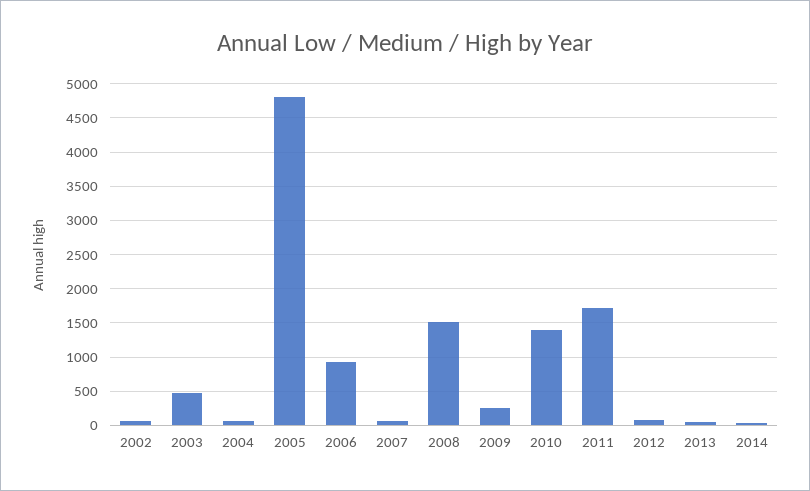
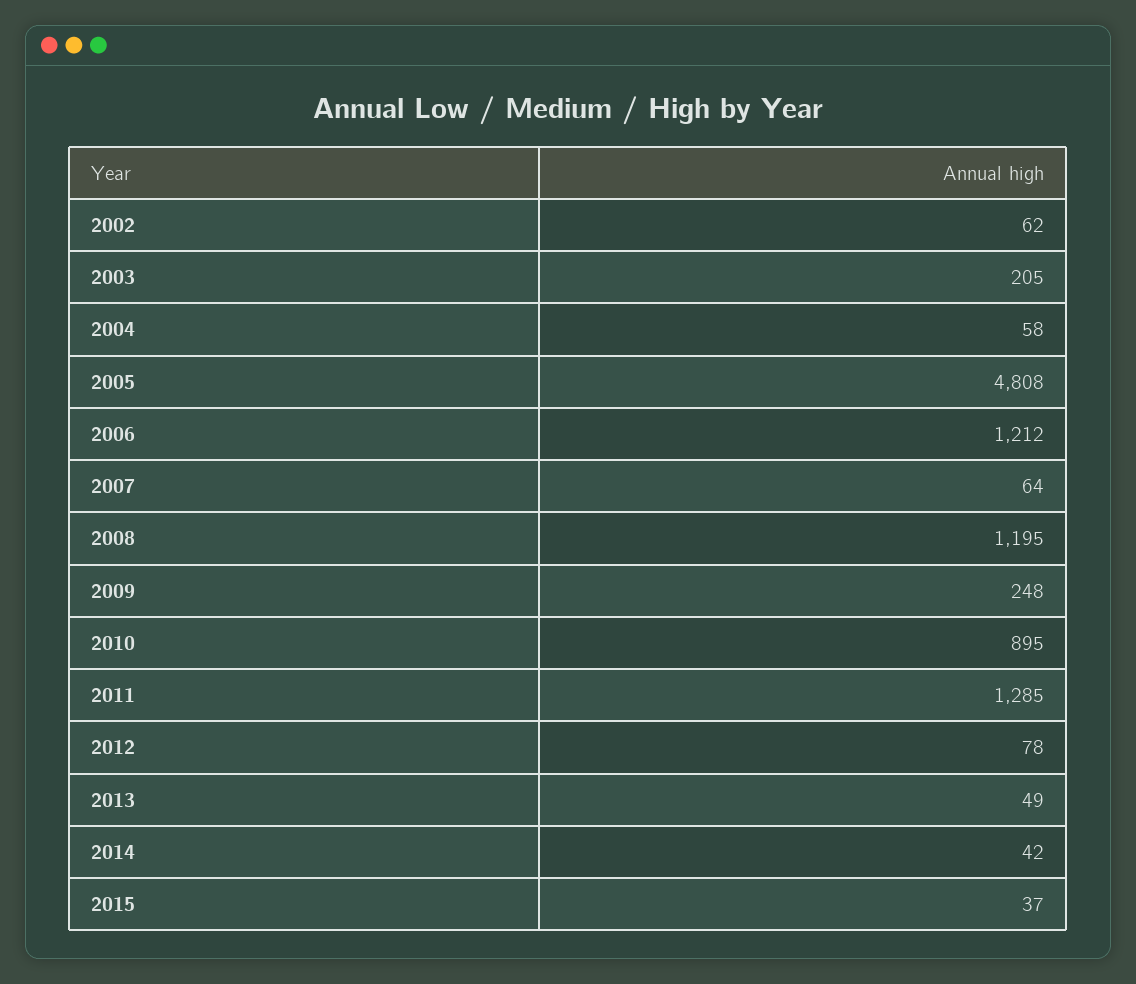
2003: 500 -> 205
2006: 900 -> 1212
2008: 1500 -> 1195
2010: 1400 -> 895
2011: 1700 -> 1285
2015: none -> 37

